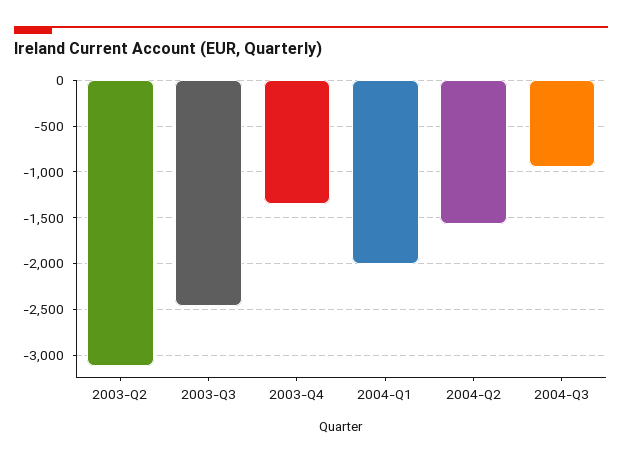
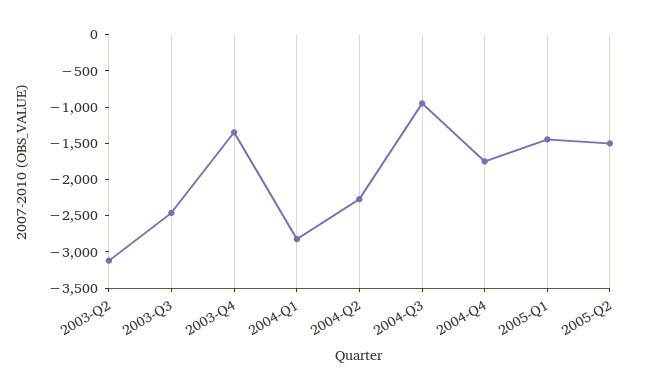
2004-Q1: -2000 -> -2750
2004-Q2: -1600 -> -2250
2004-Q4: none -> -1750
2005-Q1: none -> -1500
2005-Q2: none -> -1500

